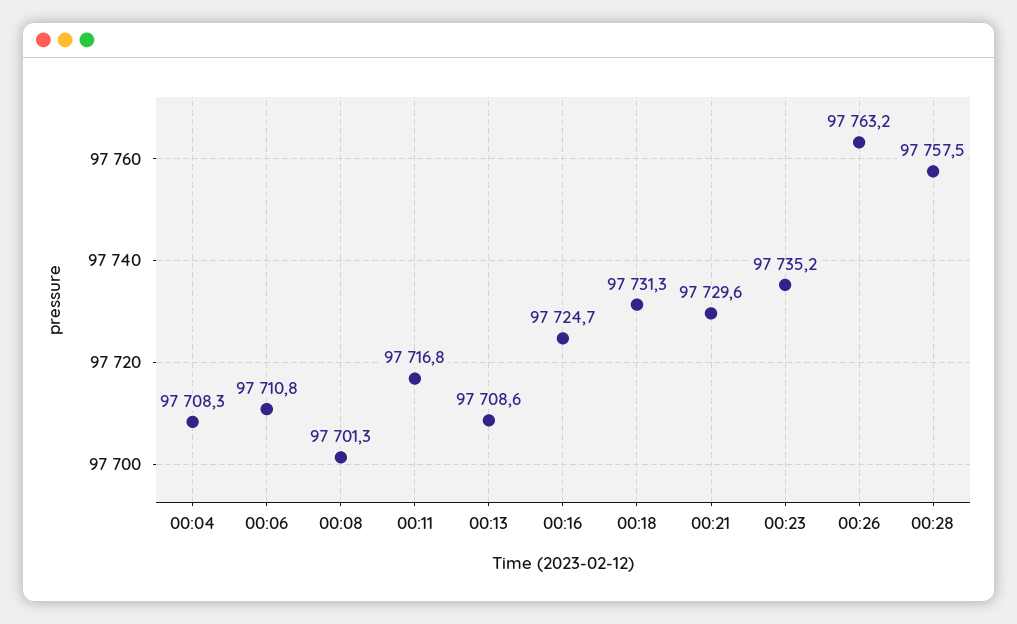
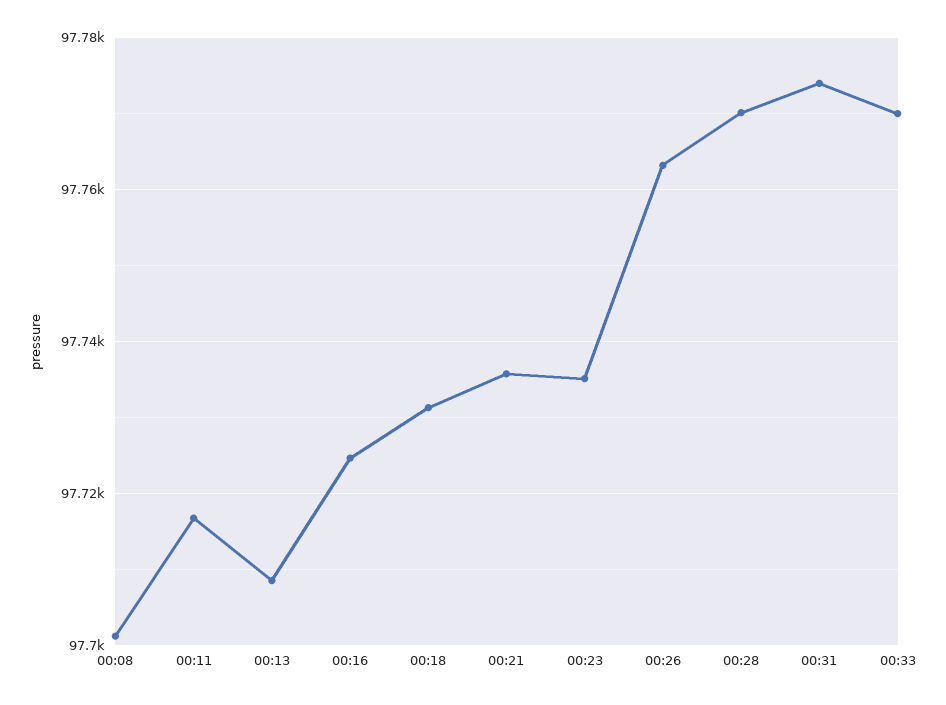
00:04: 97708.3 -> none
00:06: 97710.8 -> none
00:21: 97729.6 -> 97736
00:28: 97757.5 -> 97770
00:31: none -> 97774
00:33: none -> 97770

